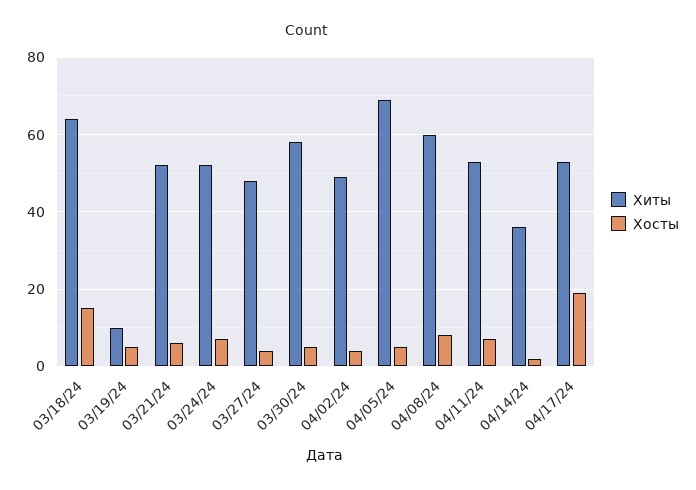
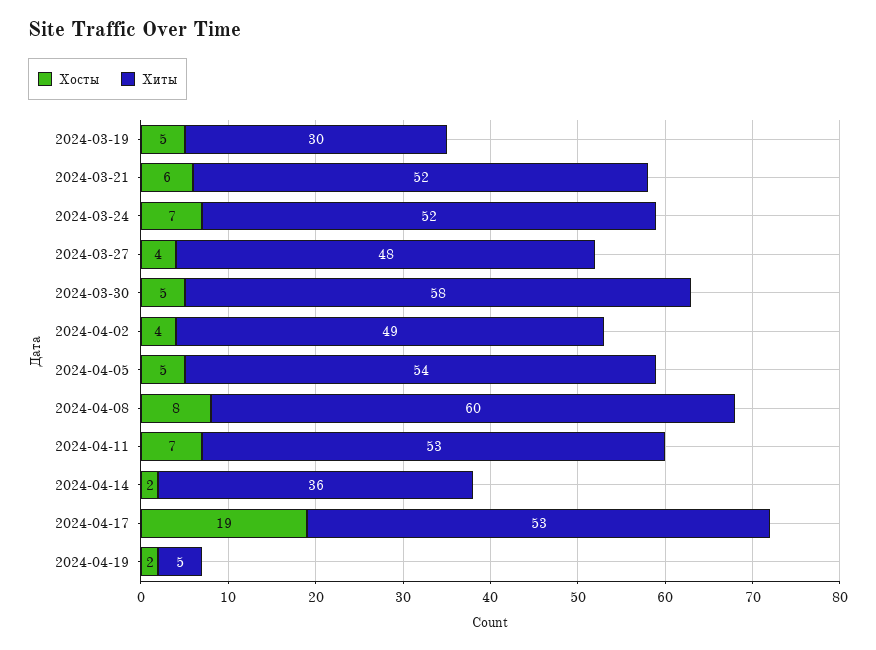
Хиты, 03/18/24: 65 -> none
Хосты, 03/18/24: 15 -> none
Хиты, 03/19/24: 10 -> 30
Хиты, 04/05/24: 70 -> 54
Хосты, 2024-04-19: none -> 2
Хиты, 2024-04-19: none -> 5

